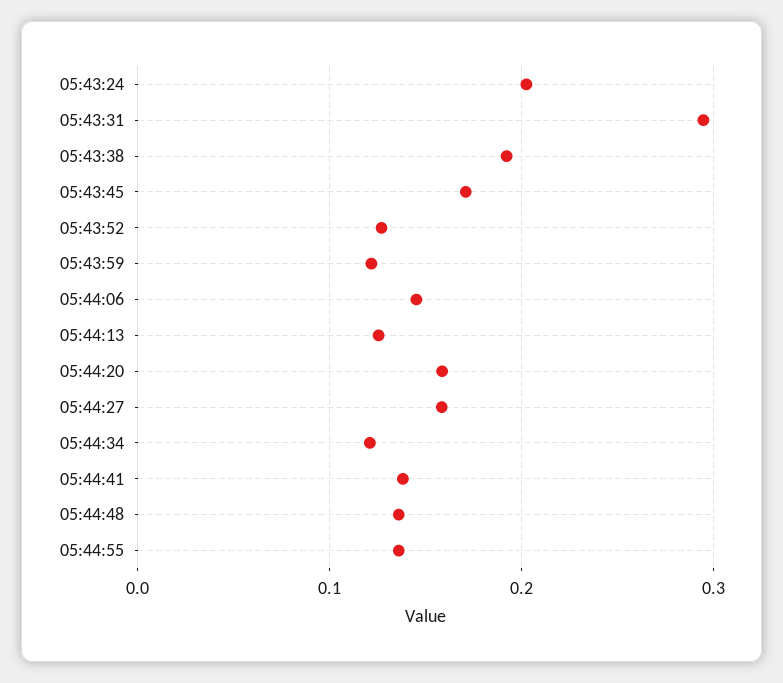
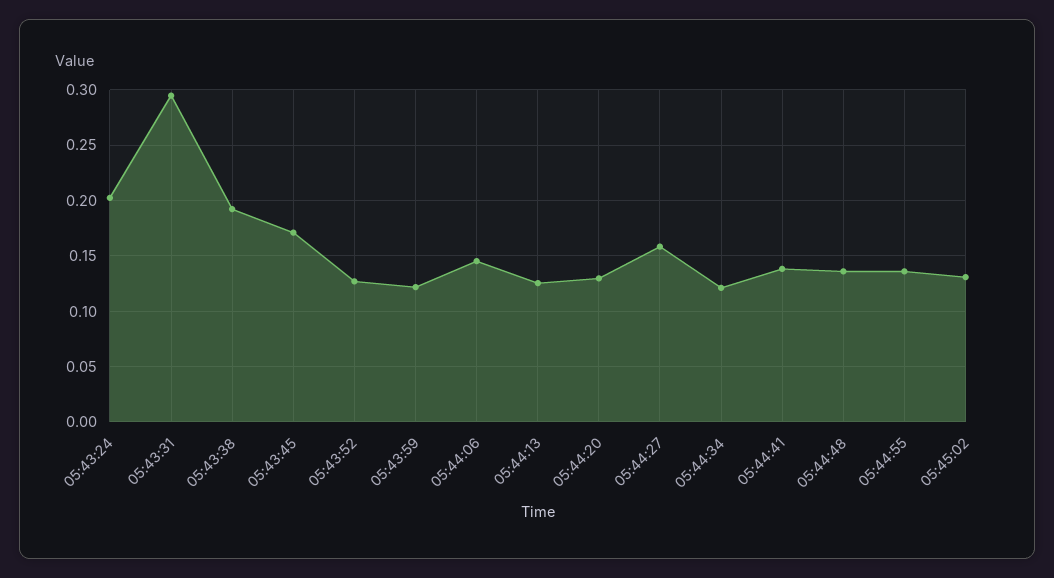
05:44:20: 0.16 -> 0.13
05:45:02: none -> 0.13

